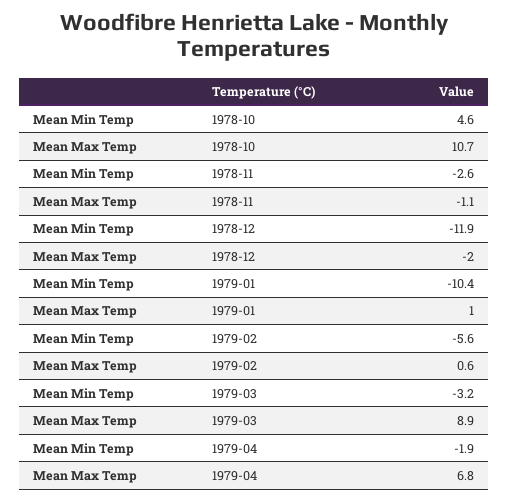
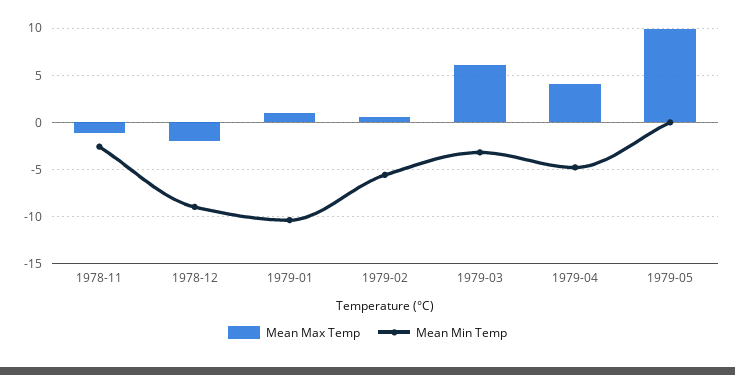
Mean Min Temp, 1978-10: 4.6 -> none
Mean Max Temp, 1978-10: 10.7 -> none
Mean Min Temp, 1978-12: -11.9 -> -9
Mean Max Temp, 1979-03: 8.9 -> 6
Mean Min Temp, 1979-04: -1.9 -> -5
Mean Max Temp, 1979-04: 6.8 -> 4
Mean Max Temp, 1979-05: none -> 10
Mean Min Temp, 1979-05: none -> 0

